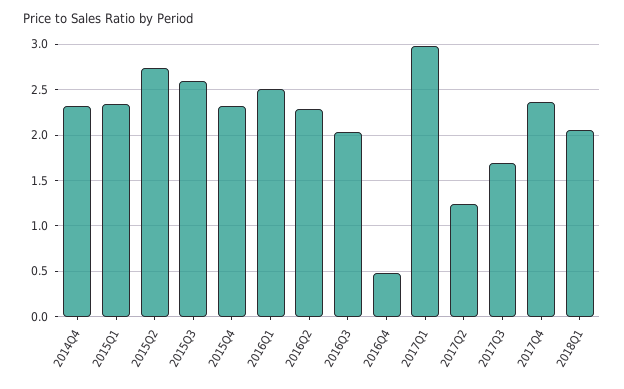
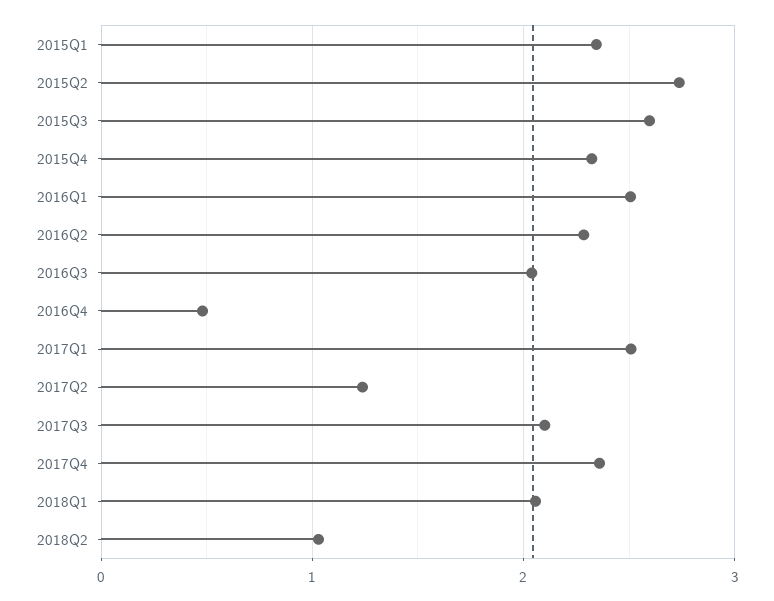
2014Q4: 2.3 -> none
2017Q1: 3 -> 2.5
2017Q3: 1.7 -> 2.1
2018Q2: none -> 1

